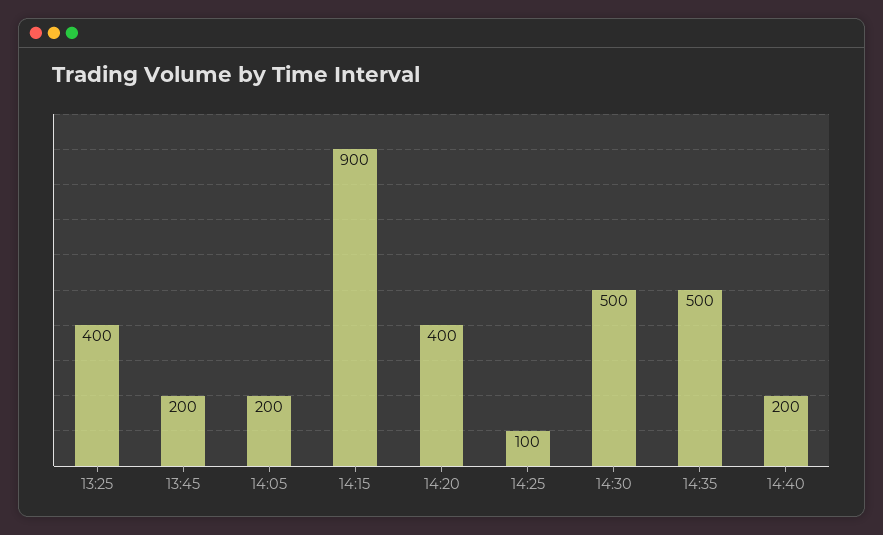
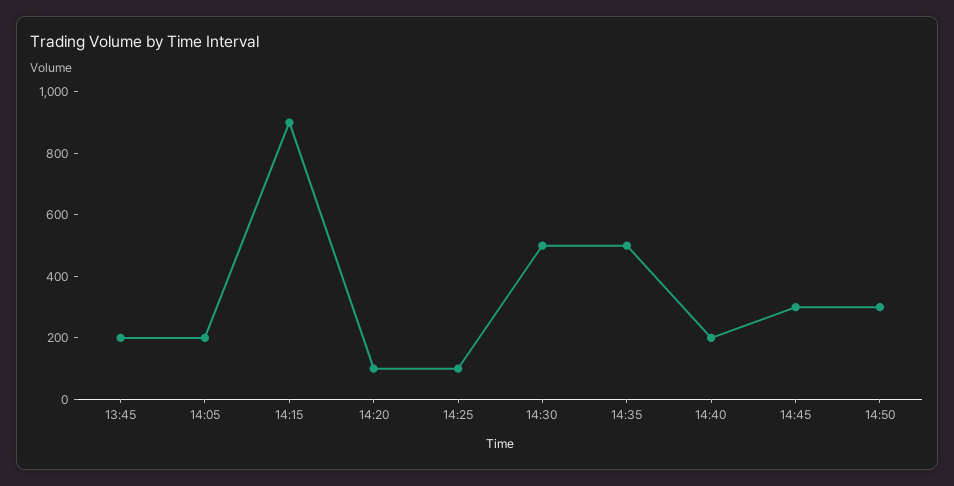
13:25: 400 -> none
14:20: 400 -> 100
14:45: none -> 300
14:50: none -> 300

